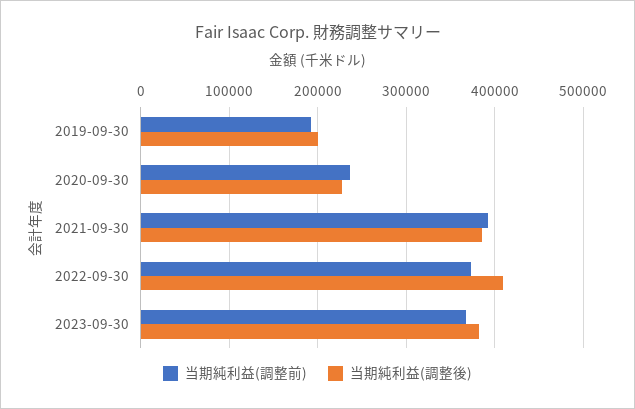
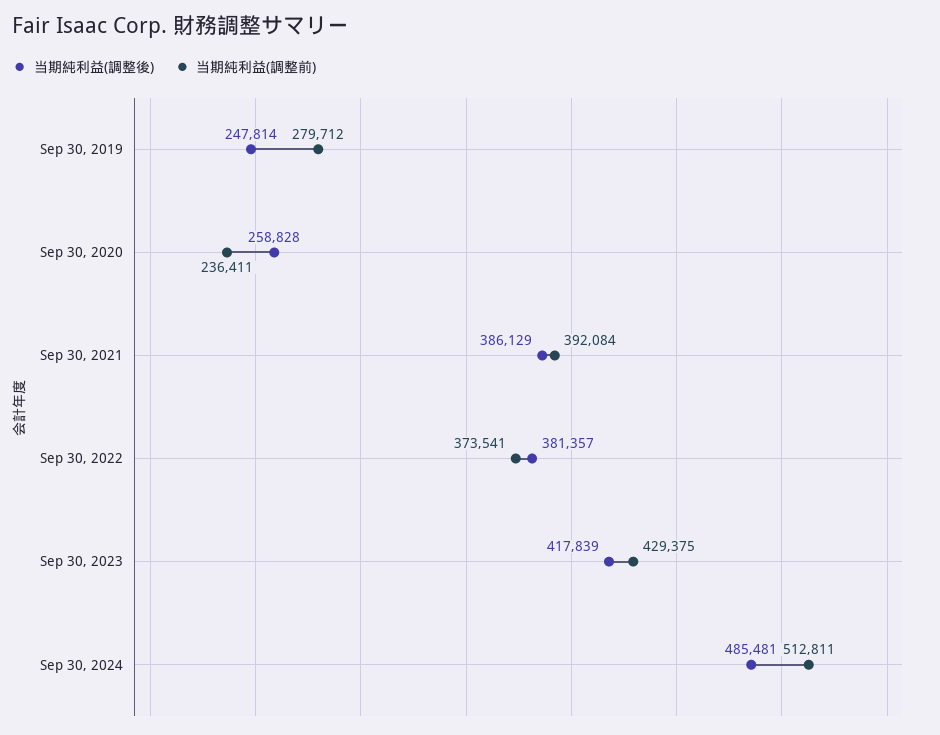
当期純利益(調整前), 2019-09-30: 190000 -> 279712
当期純利益(調整後), 2019-09-30: 200000 -> 247814
当期純利益(調整後), 2020-09-30: 230000 -> 258828
当期純利益(調整後), 2022-09-30: 410000 -> 381357
当期純利益(調整前), 2023-09-30: 370000 -> 429375
当期純利益(調整後), 2023-09-30: 380000 -> 417839
当期純利益(調整後), Sep 30, 2024: none -> 485481
当期純利益(調整前), Sep 30, 2024: none -> 512811

